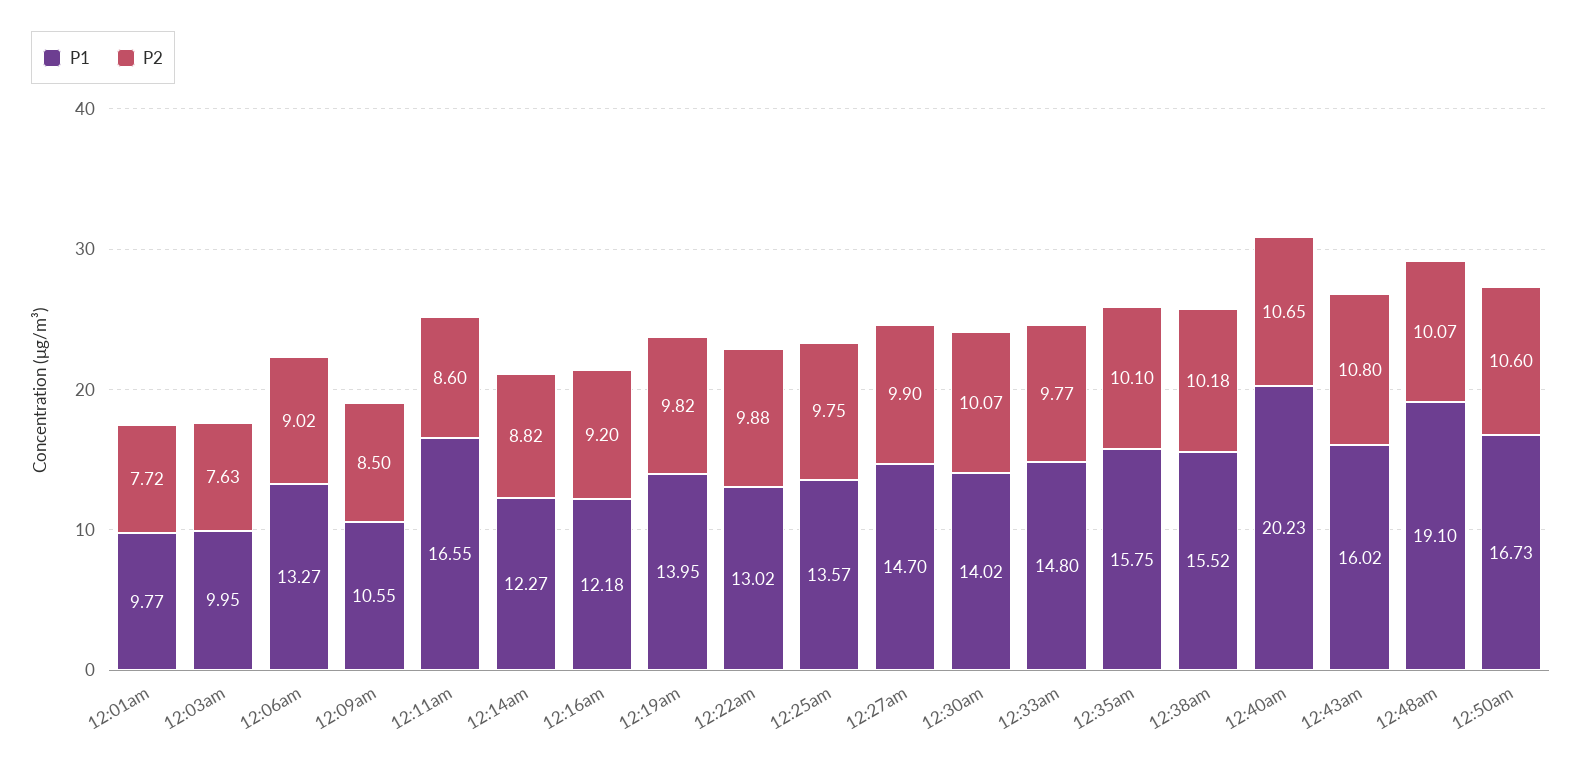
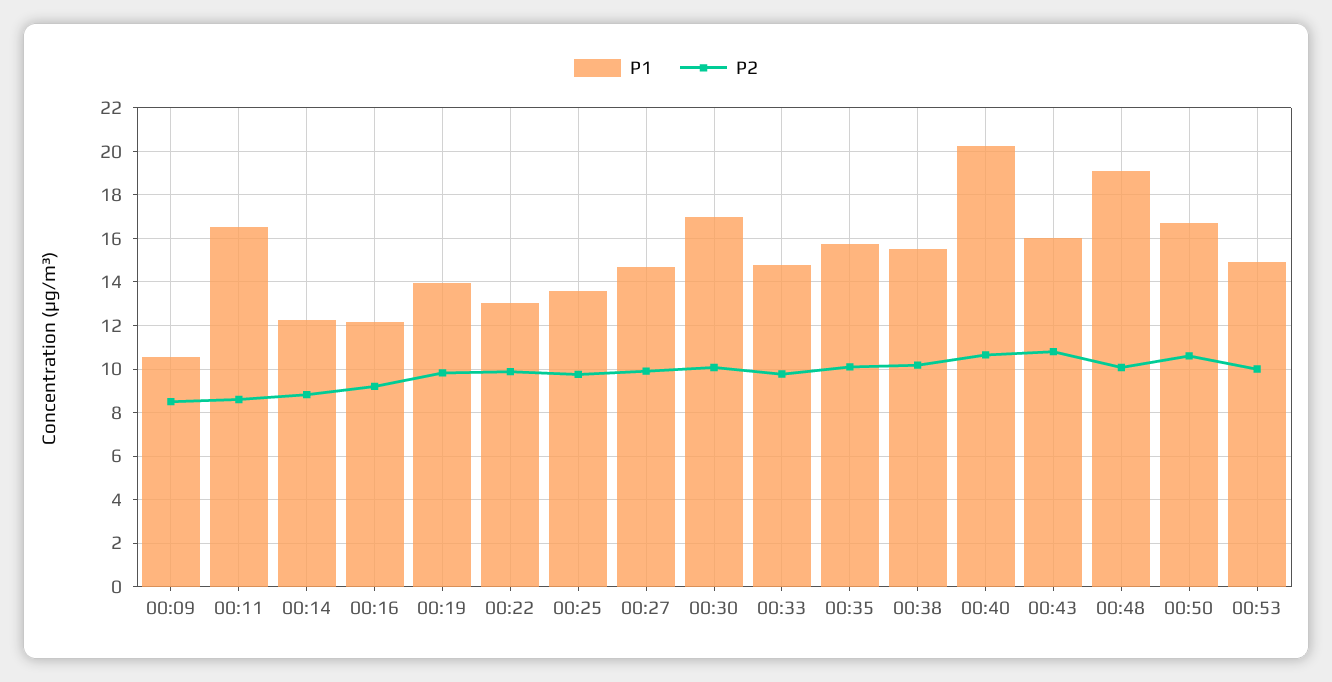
P1, 12:01am: 9.77 -> none
P2, 12:01am: 7.72 -> none
P1, 12:03am: 9.95 -> none
P2, 12:03am: 7.63 -> none
P1, 12:06am: 13.27 -> none
P2, 12:06am: 9.02 -> none
P1, 12:30am: 14.02 -> 17
P1, 00:53: none -> 15
P2, 00:53: none -> 10

